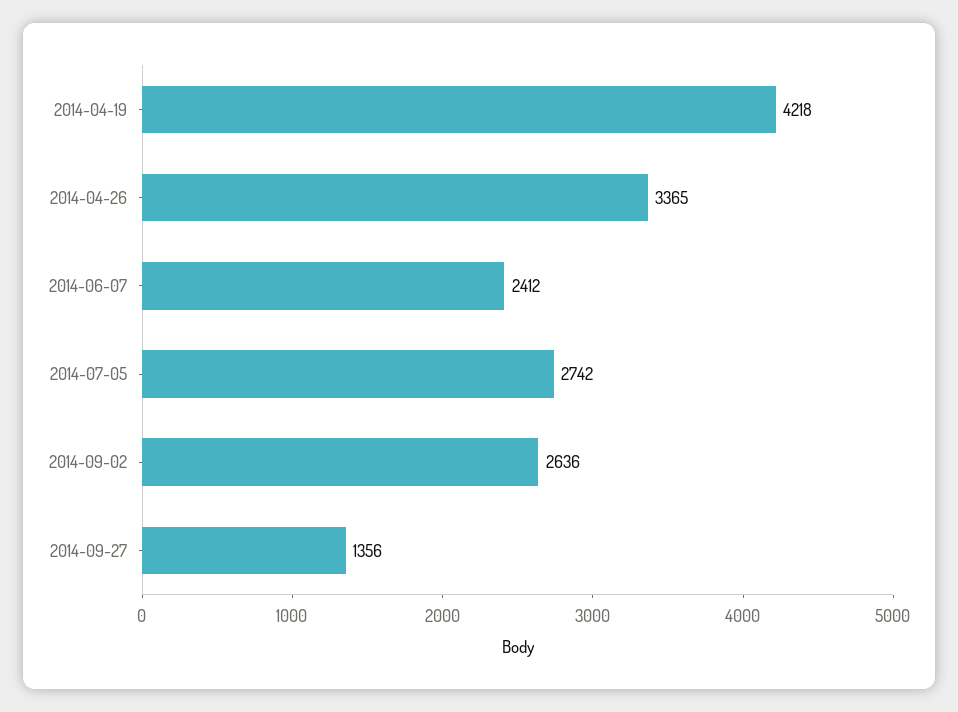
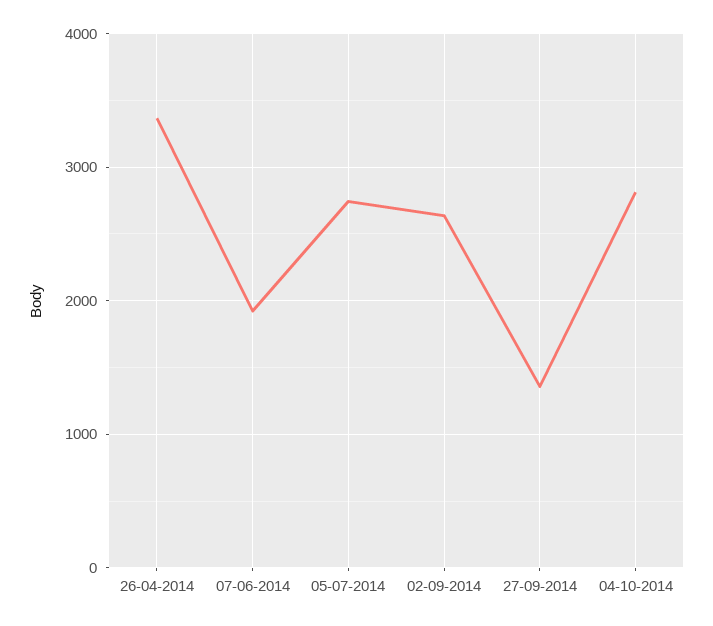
2014-04-19: 4218 -> none
2014-06-07: 2412 -> 1900
04-10-2014: none -> 2800

